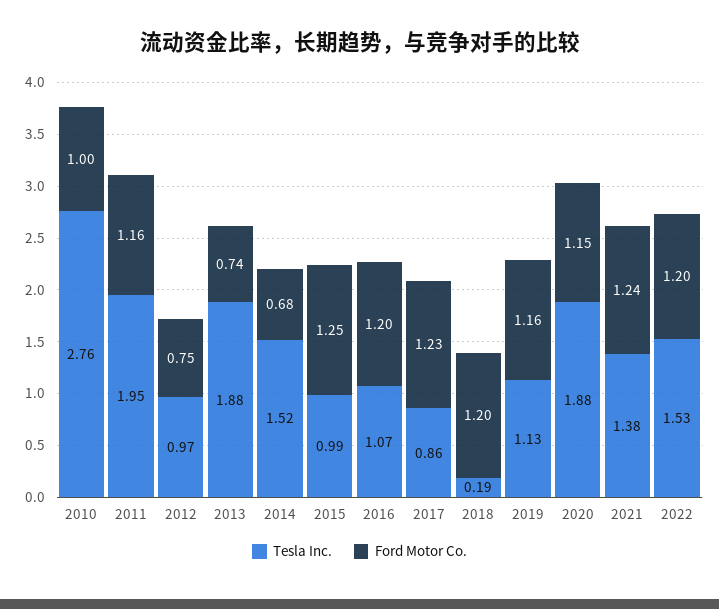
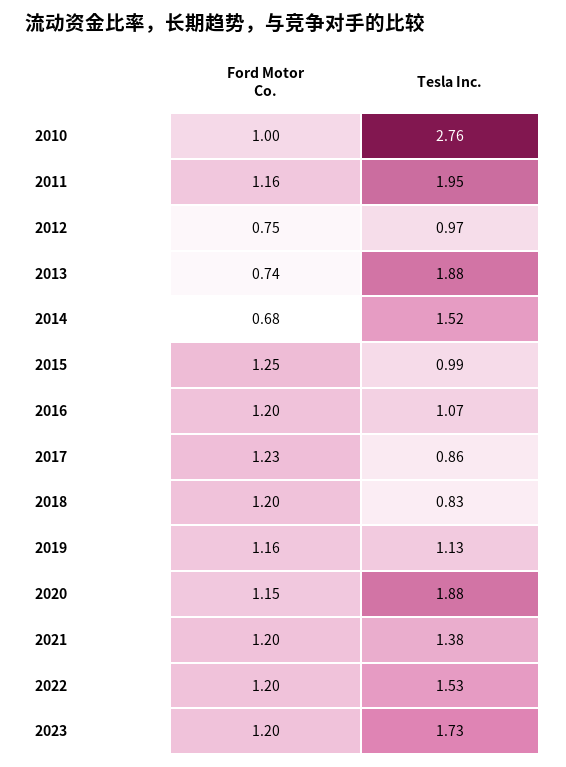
Tesla Inc., 2018: 0.19 -> 0.83
Ford Motor Co., 2021: 1.24 -> 1.2
Ford Motor Co., 2023: none -> 1.2
Tesla Inc., 2023: none -> 1.73

